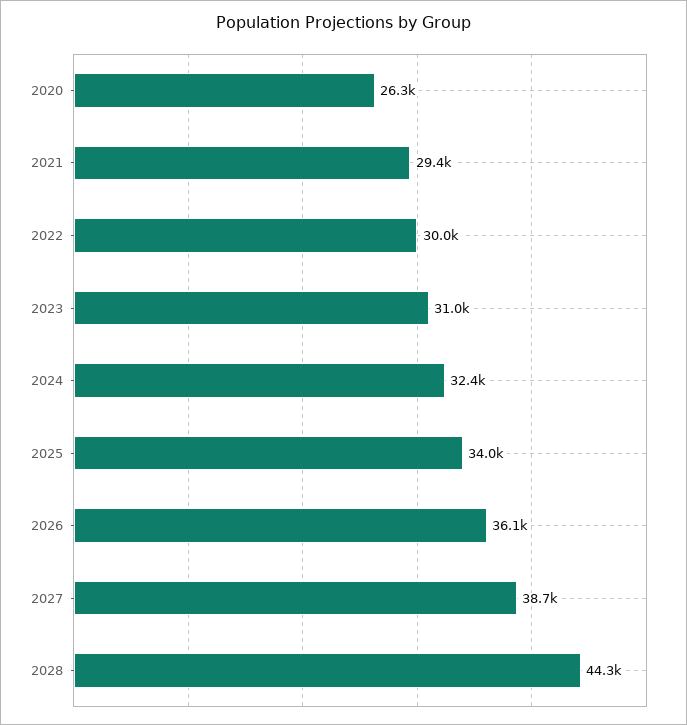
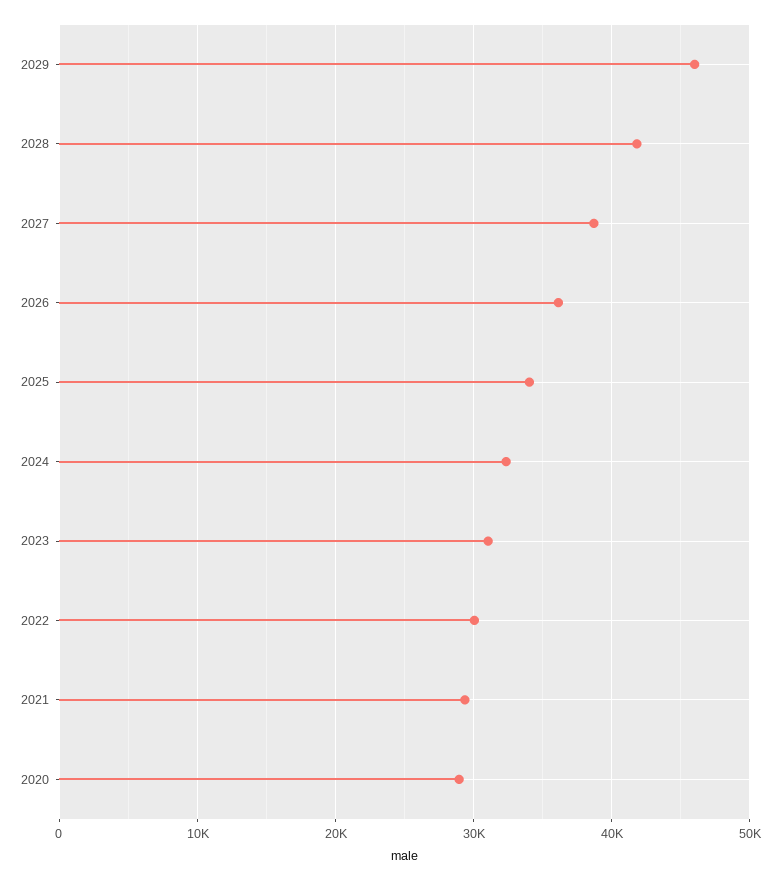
2020: 26300 -> 29000
2028: 44300 -> 42000
2029: none -> 46000

